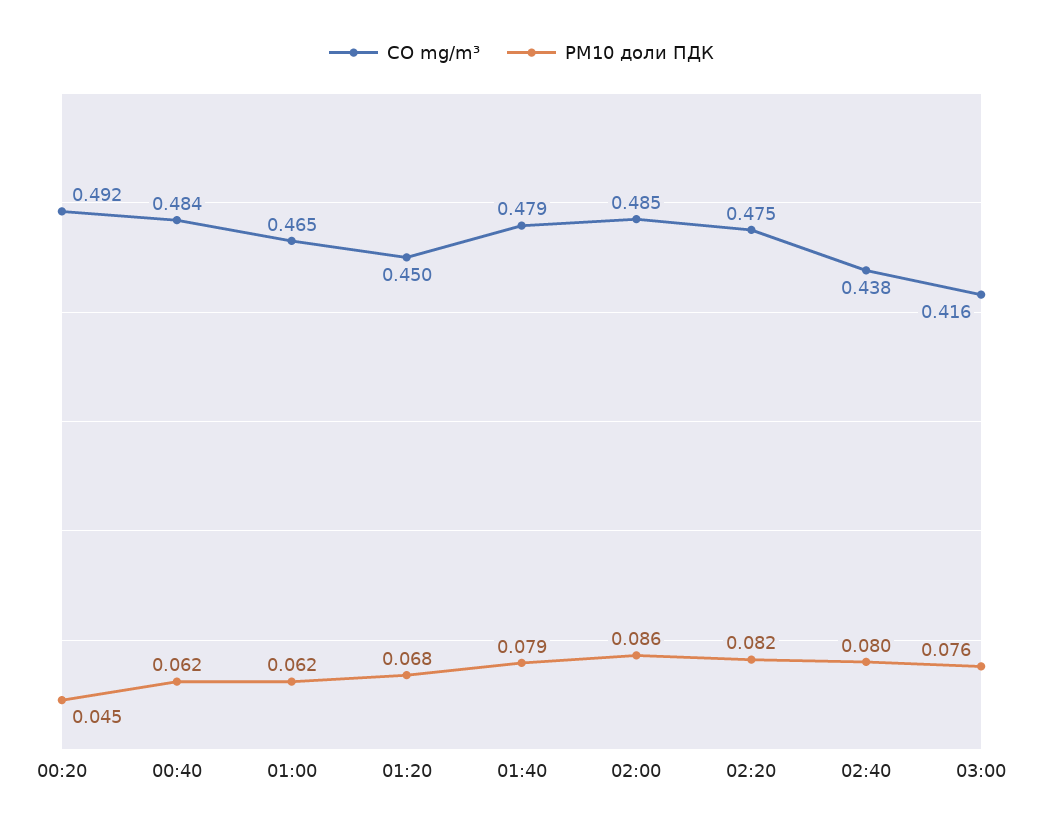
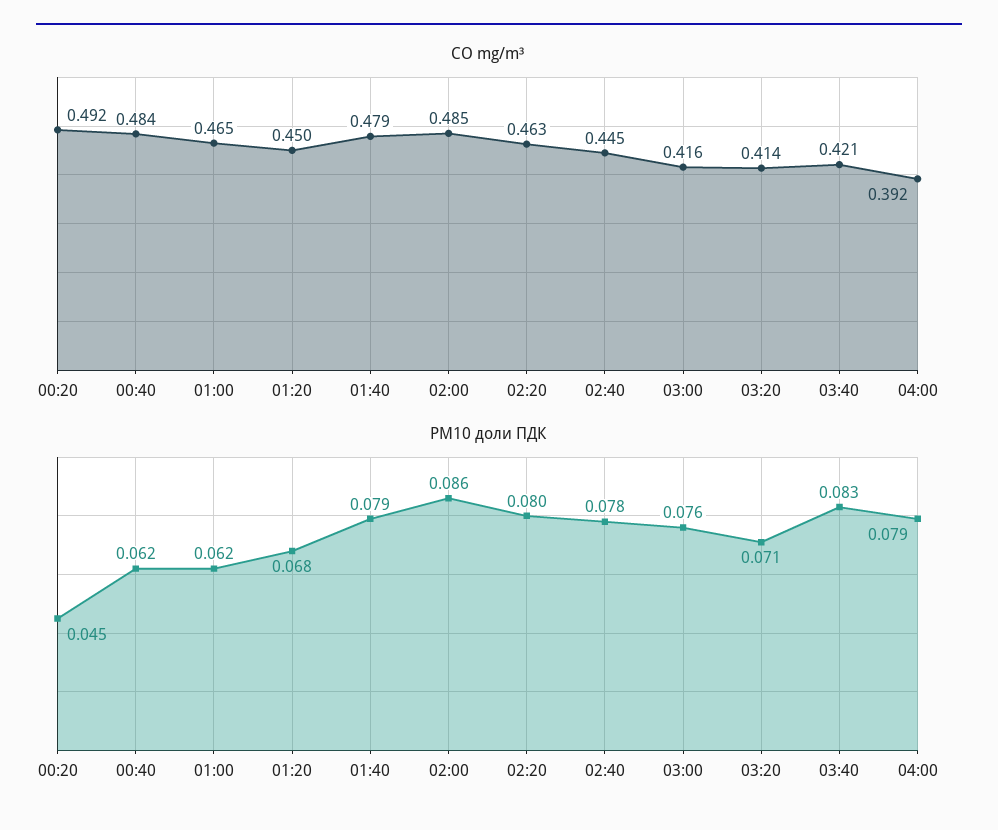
CO mg/m³, 02:20: 0.475 -> 0.463
PM10 доли ПДК, 02:20: 0.082 -> 0.08
CO mg/m³, 02:40: 0.438 -> 0.445
PM10 доли ПДК, 02:40: 0.08 -> 0.078
CO mg/m³, 03:20: none -> 0.414
CO mg/m³, 03:40: none -> 0.421
CO mg/m³, 04:00: none -> 0.392
PM10 доли ПДК, 03:20: none -> 0.071
PM10 доли ПДК, 03:40: none -> 0.083
PM10 доли ПДК, 04:00: none -> 0.079

